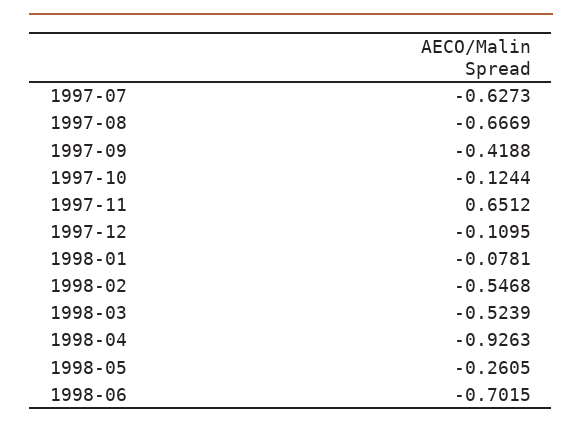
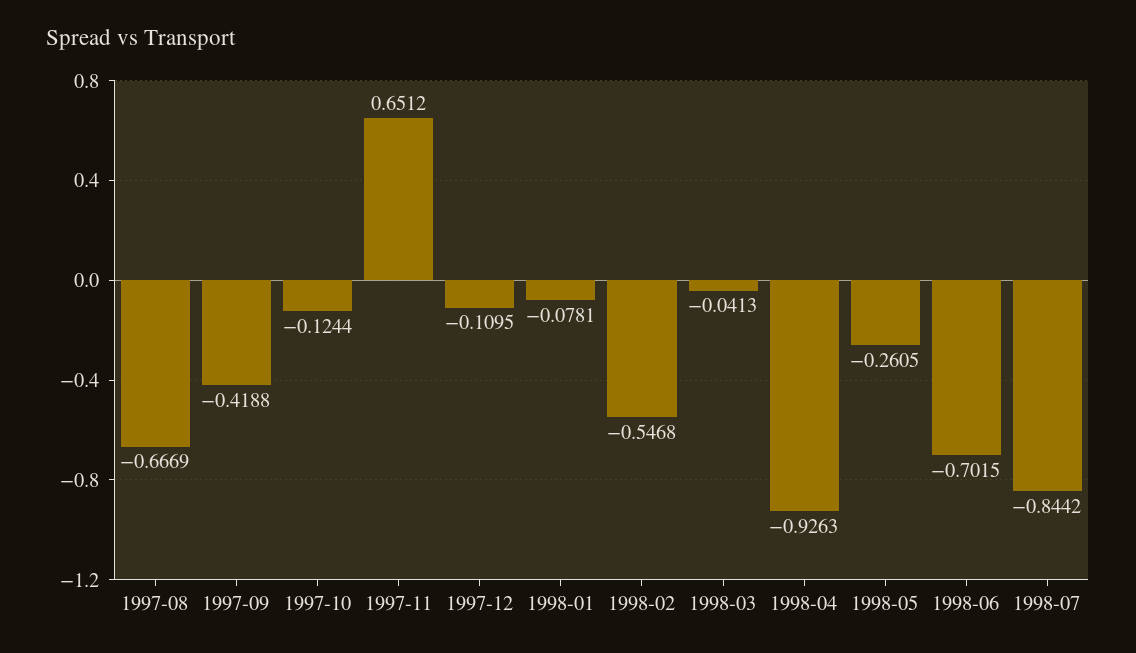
1997-07: -0.6273 -> none
1998-03: -0.5239 -> -0.0413
1998-07: none -> -0.8442

